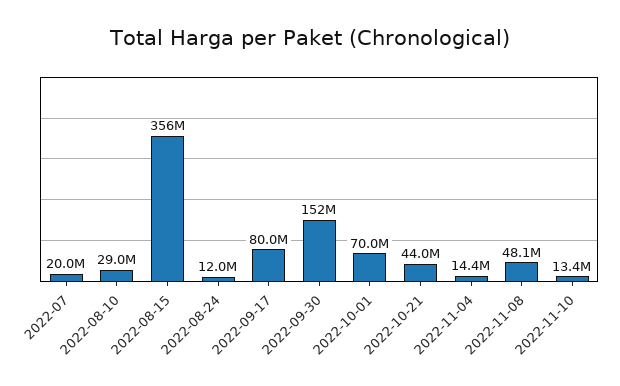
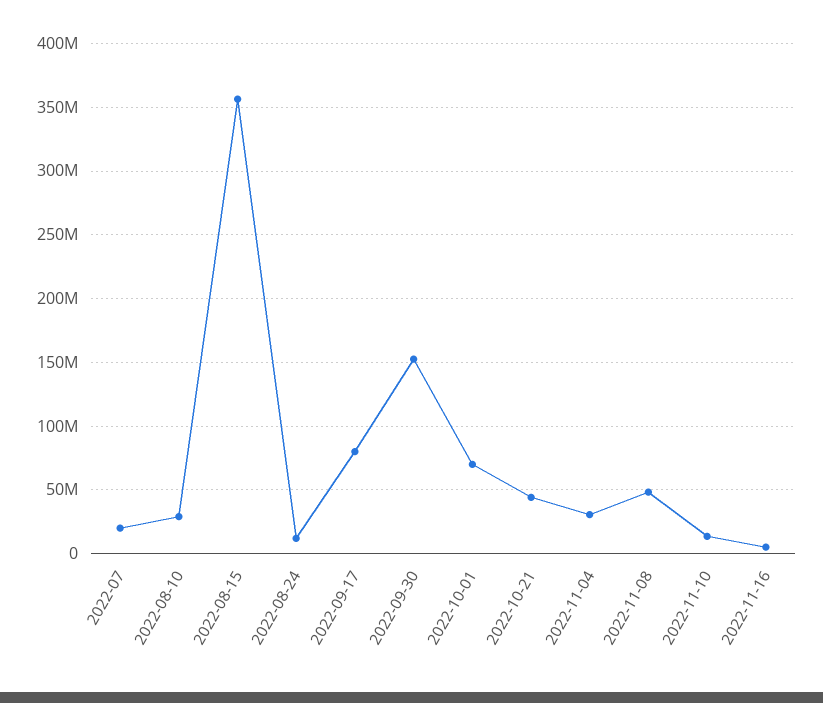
2022-11-04: 14400000 -> 30000000
2022-11-16: none -> 5000000

